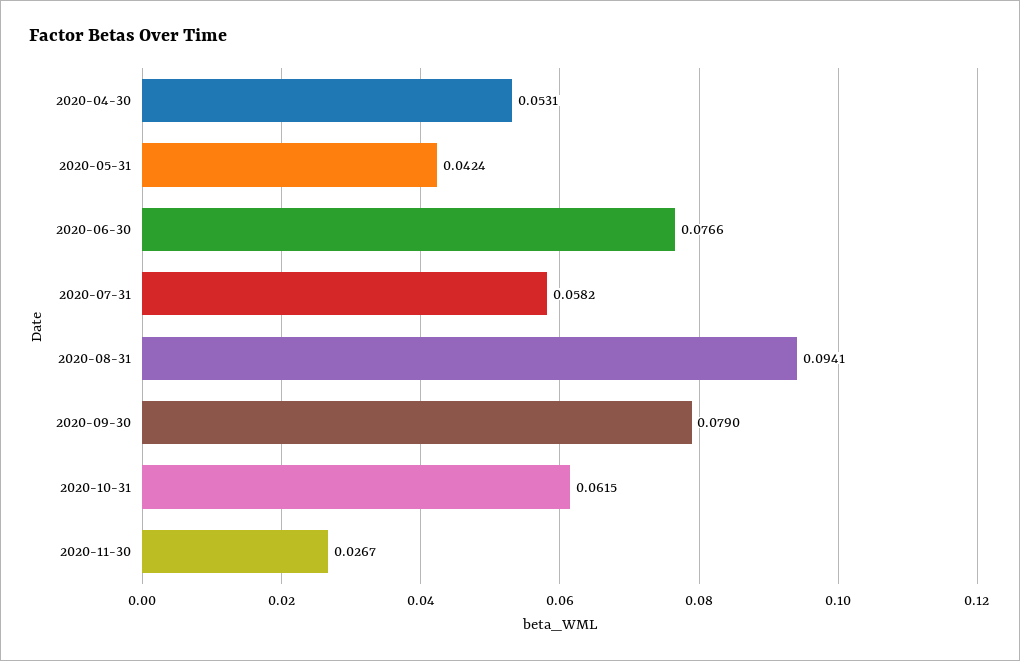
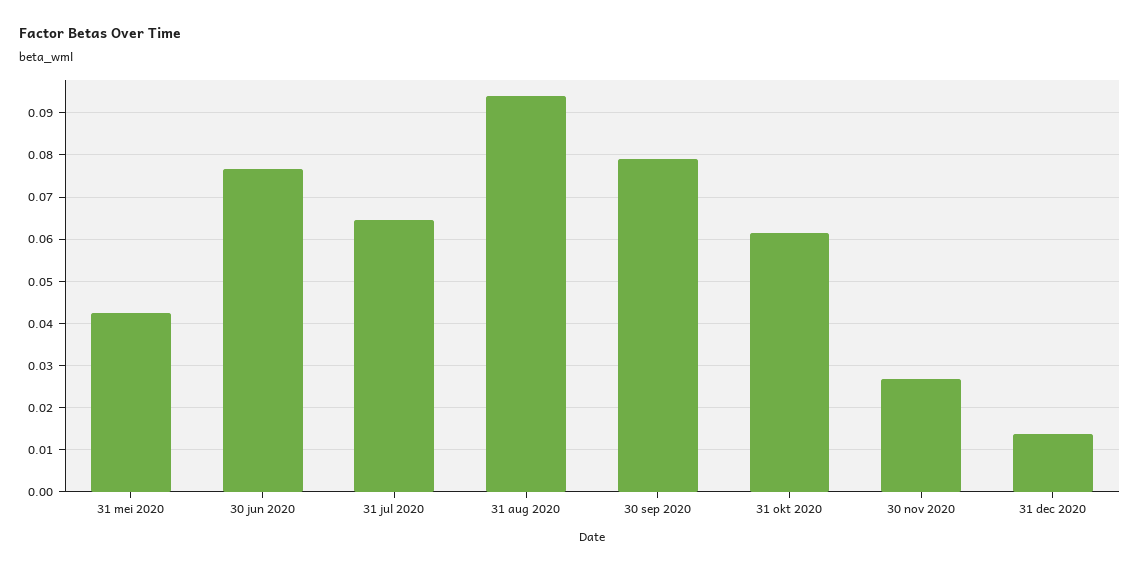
2020-04-30: 0.0531 -> none
2020-07-31: 0.0582 -> 0.064
31 dec 2020: none -> 0.014

